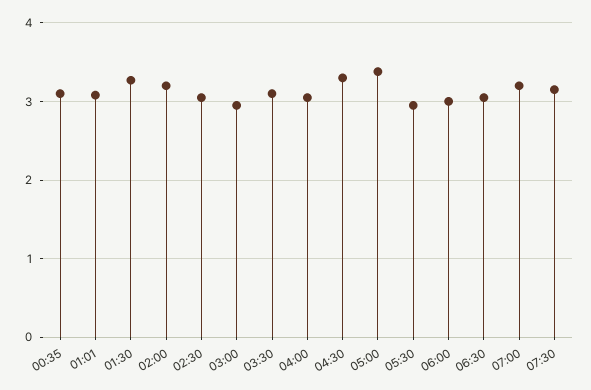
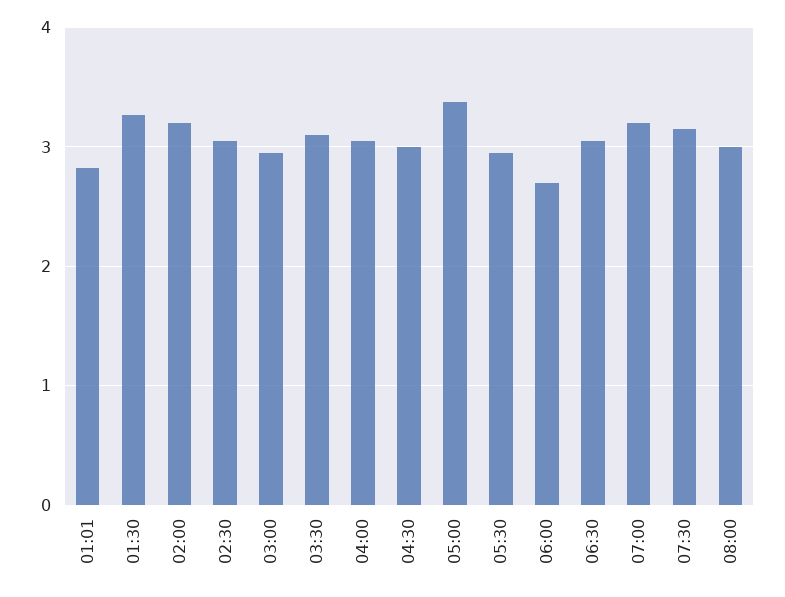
00:35: 3.1 -> none
01:01: 3.1 -> 2.8
04:30: 3.3 -> 3
06:00: 3 -> 2.7
08:00: none -> 3

